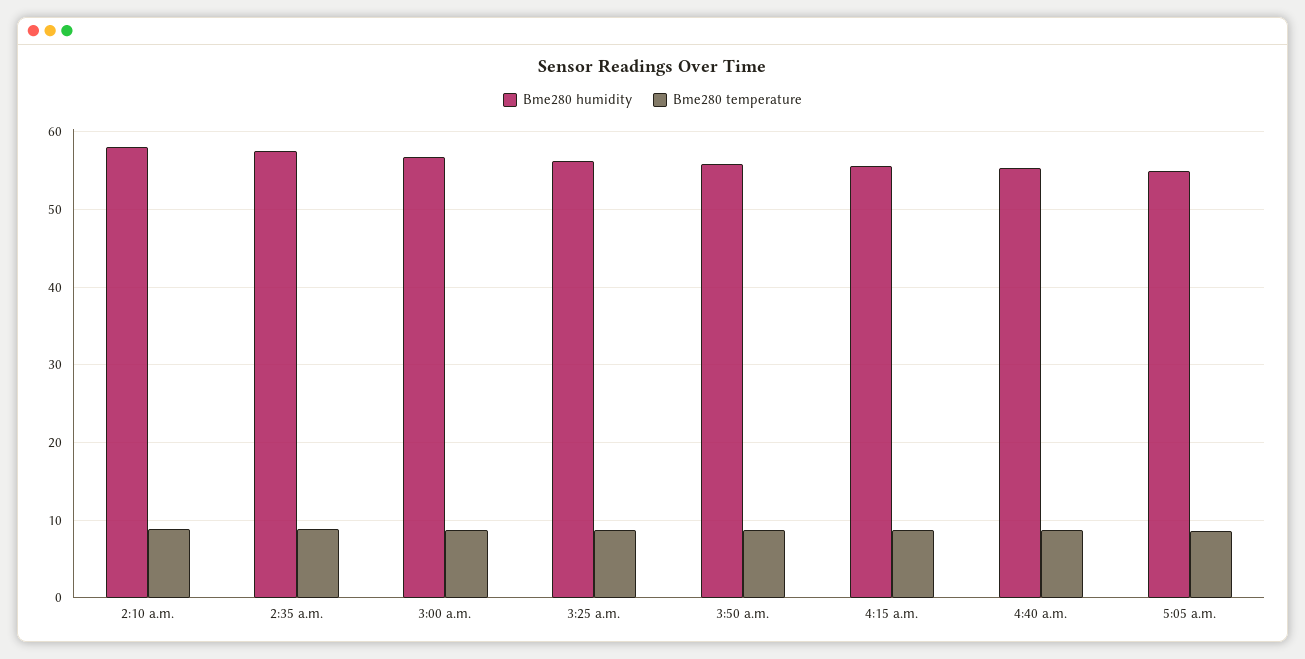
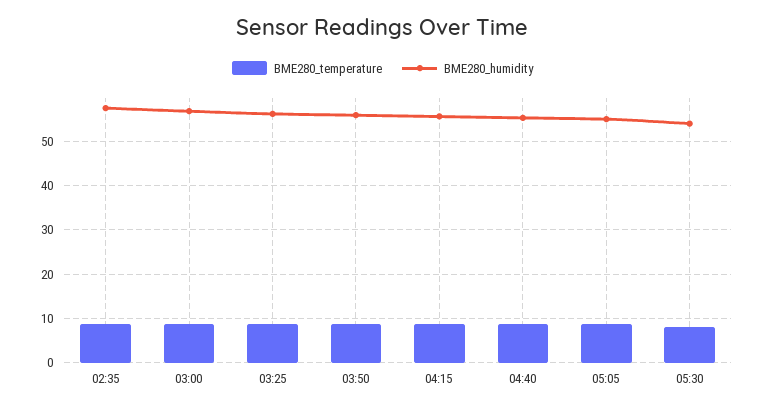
Bme280 humidity, 2:10 a.m.: 58 -> none
Bme280 temperature, 2:10 a.m.: 9 -> none
Bme280 temperature, 05:30: none -> 8
Bme280 humidity, 05:30: none -> 54

